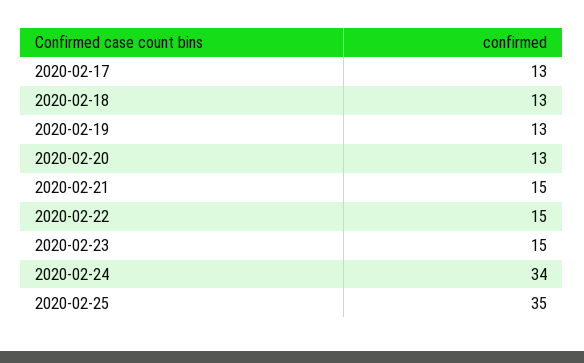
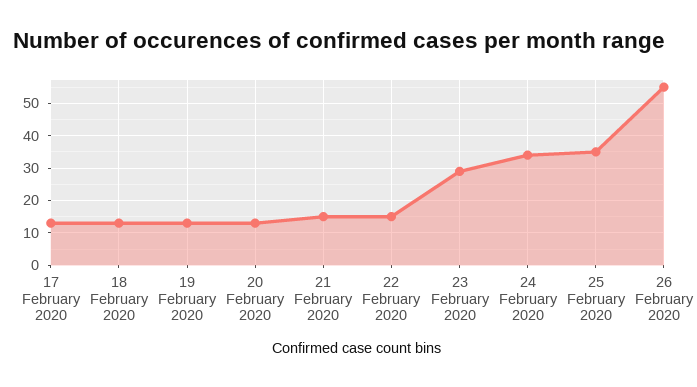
2020-02-23: 15 -> 30
26 February 2020: none -> 55

